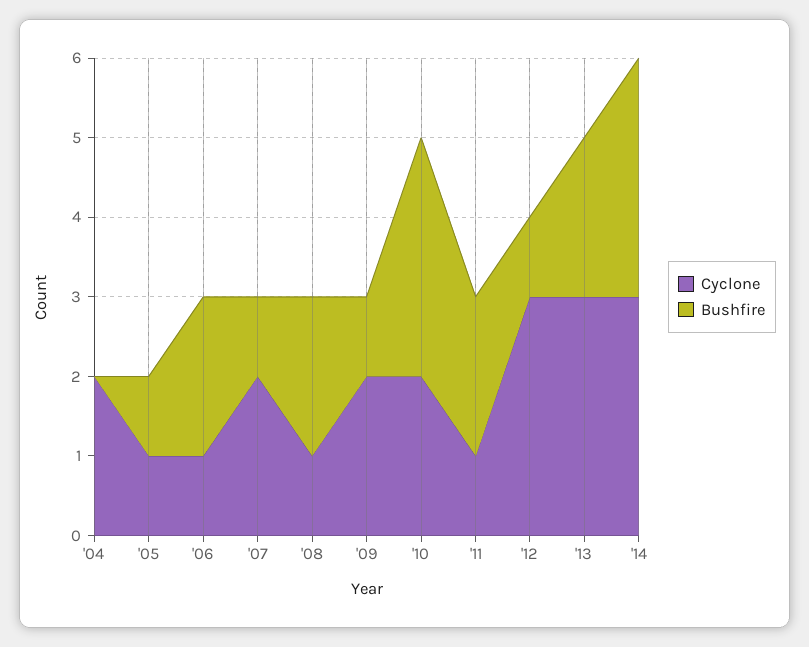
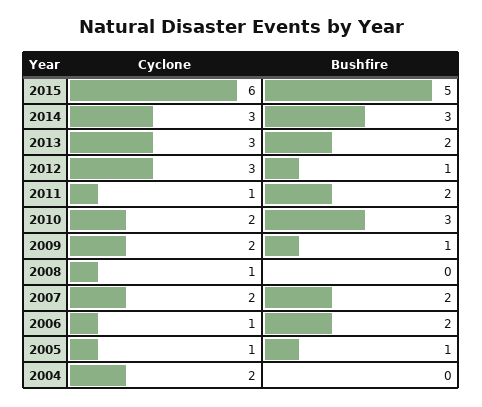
Bushfire, '07: 1 -> 2
Bushfire, '08: 2 -> 0
Cyclone, 2015: none -> 6
Bushfire, 2015: none -> 5

